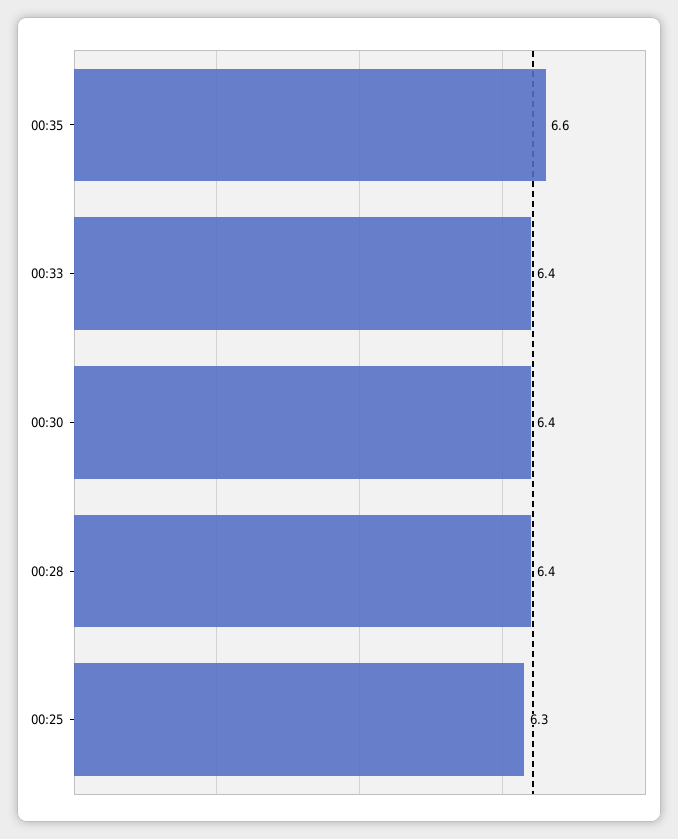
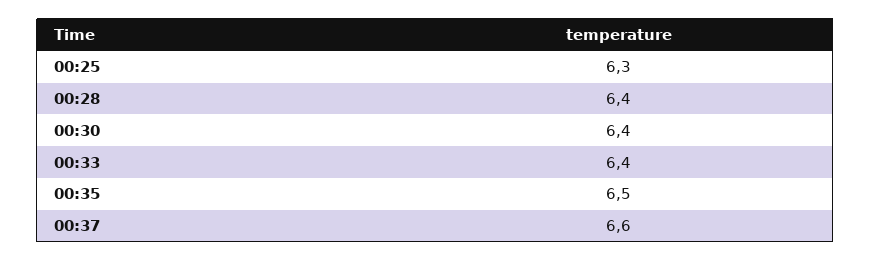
00:35: 6.6 -> 6.5
00:37: none -> 6.6

